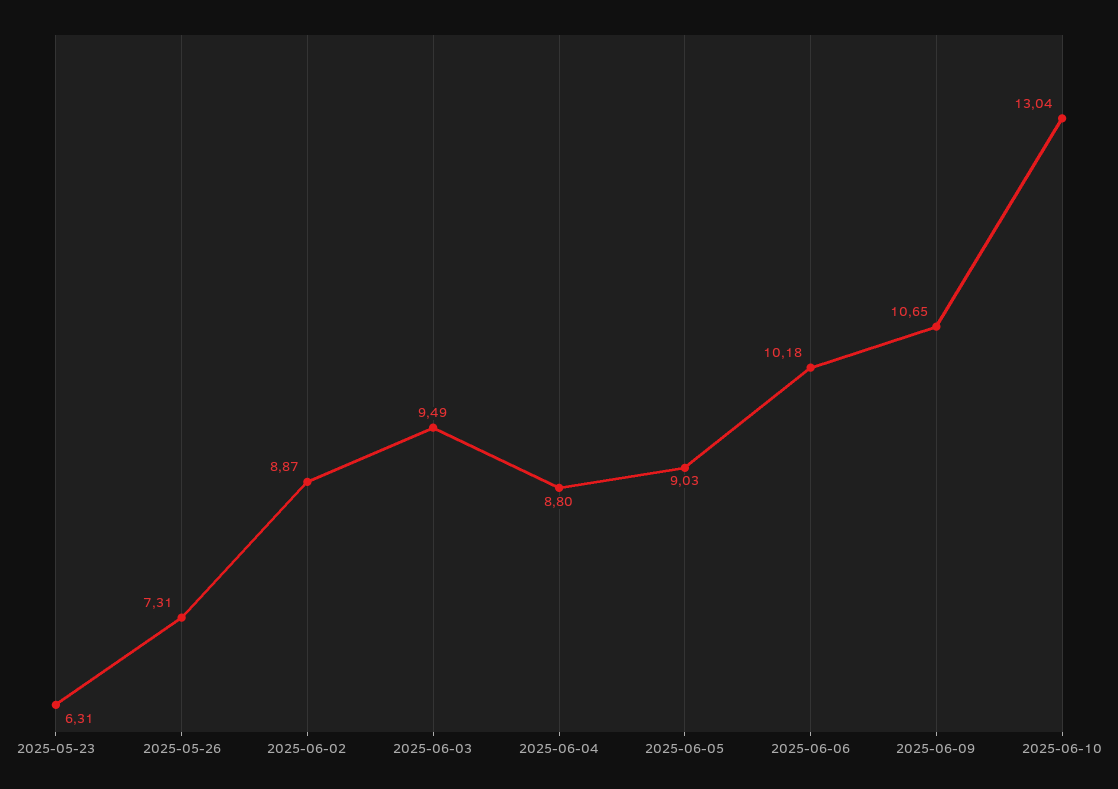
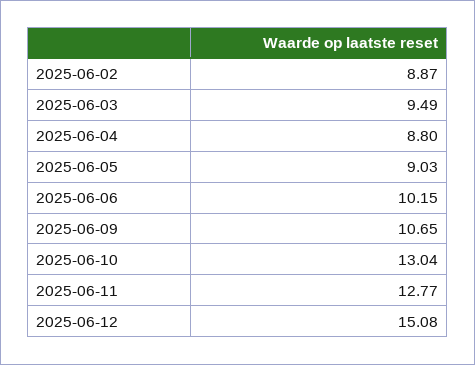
2025-05-23: 6.31 -> none
2025-05-26: 7.31 -> none
2025-06-06: 10.18 -> 10.15
2025-06-11: none -> 12.77
2025-06-12: none -> 15.08

